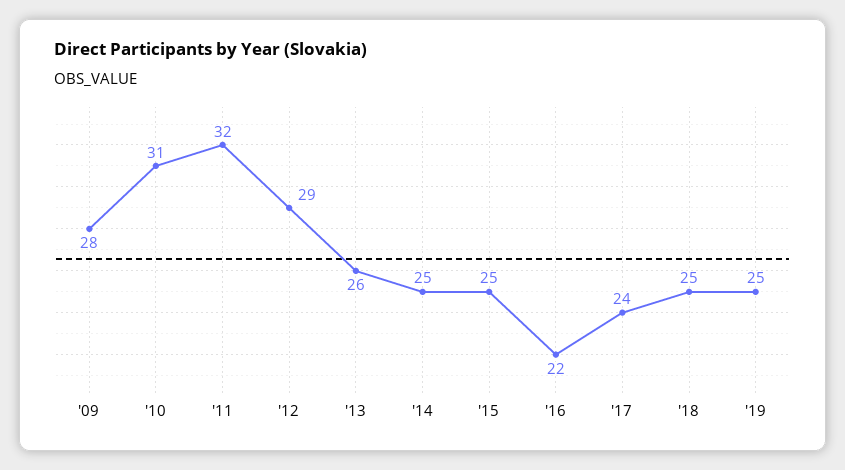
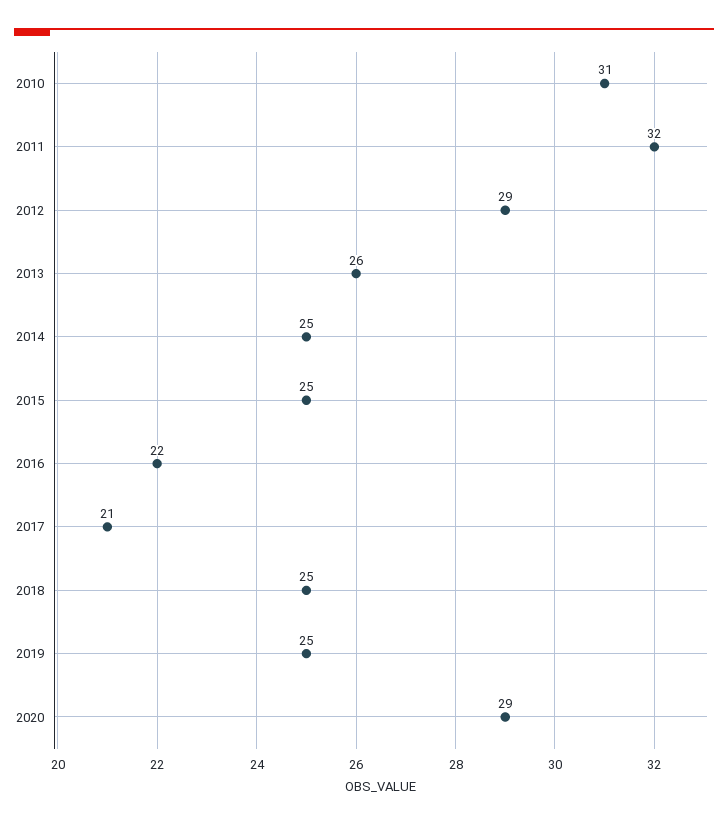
'09: 28 -> none
'17: 24 -> 21
2020: none -> 29

